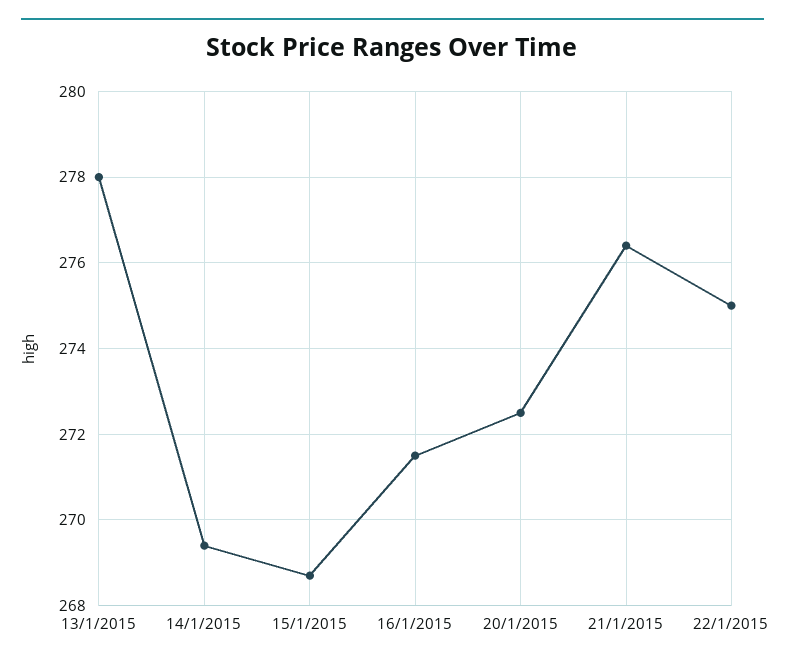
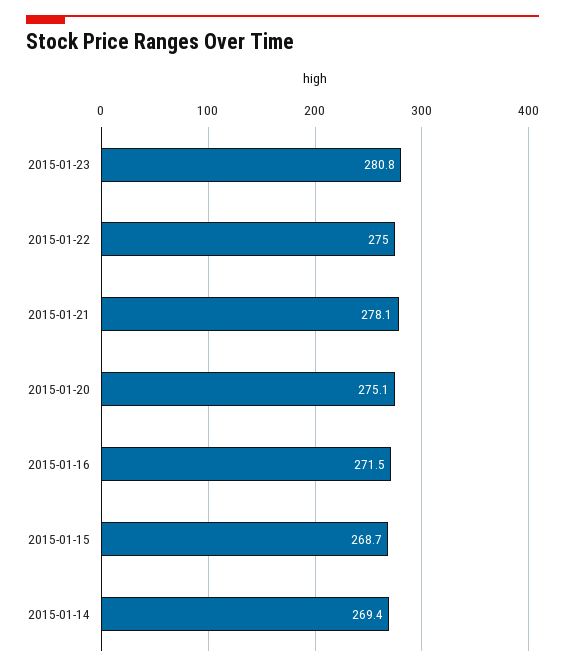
13/1/2015: 278 -> none
20/1/2015: 272.5 -> 275.1
21/1/2015: 276.5 -> 278.1
2015-01-23: none -> 280.8

